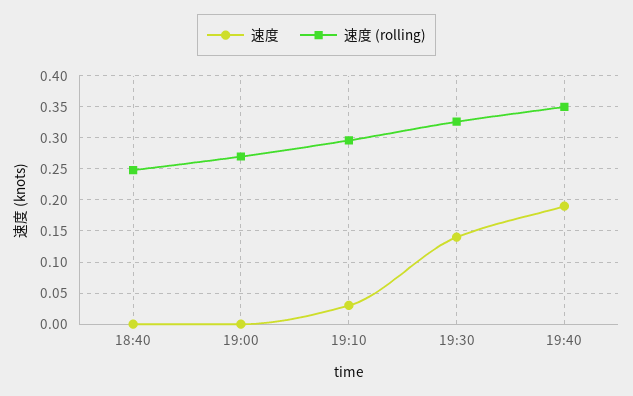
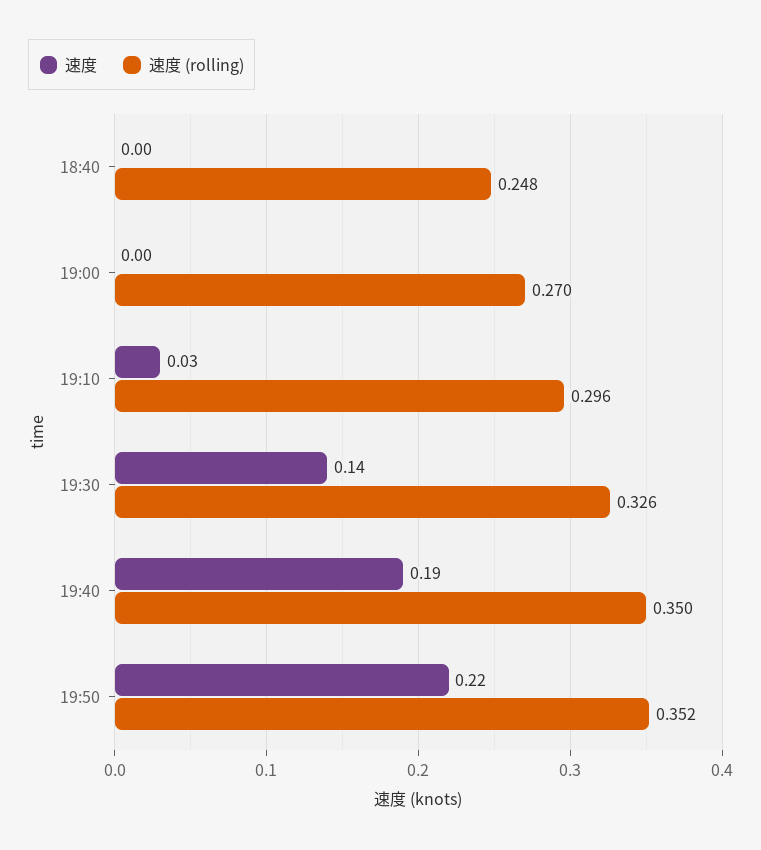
速度, 19:50: none -> 0.22
速度 (rolling), 19:50: none -> 0.352

